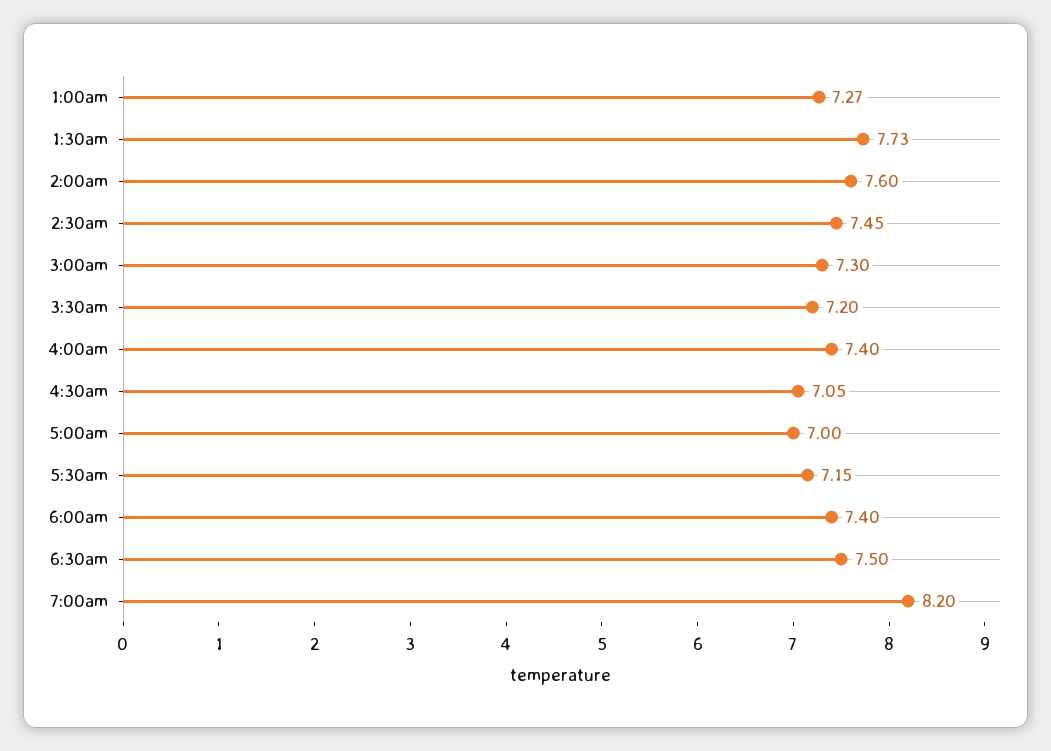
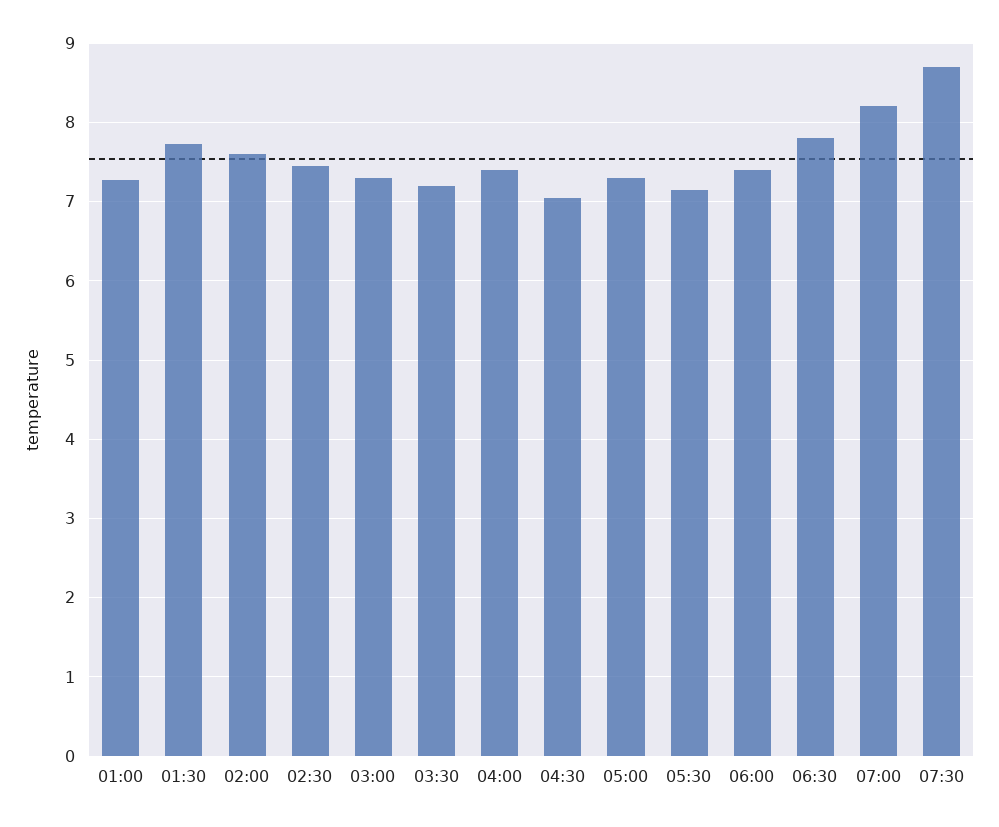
5:00am: 7 -> 7.3
6:30am: 7.5 -> 7.8
07:30: none -> 8.7

